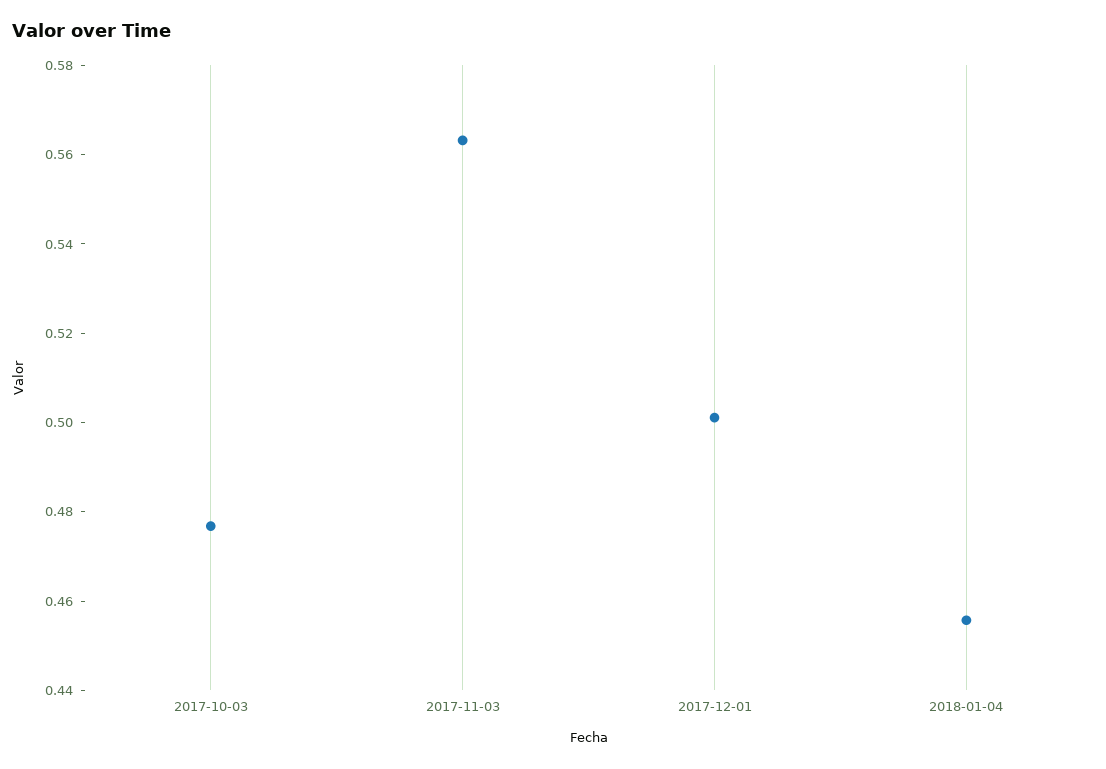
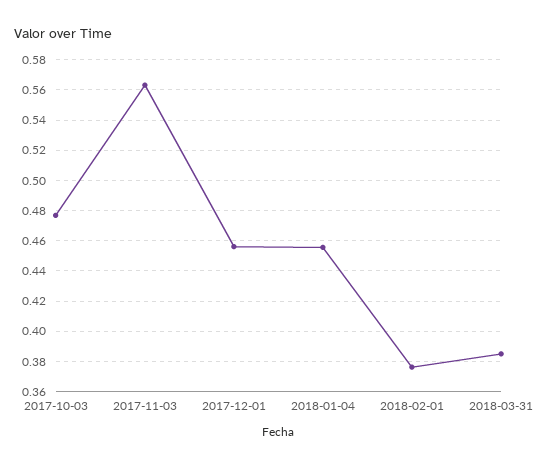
2017-12-01: 0.5 -> 0.455
2018-02-01: none -> 0.375
2018-03-31: none -> 0.385

